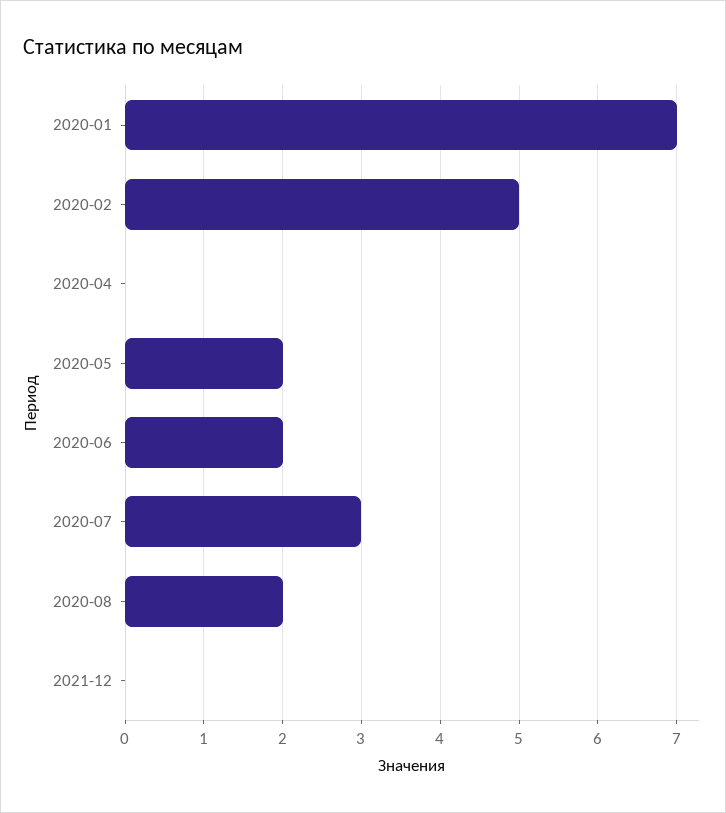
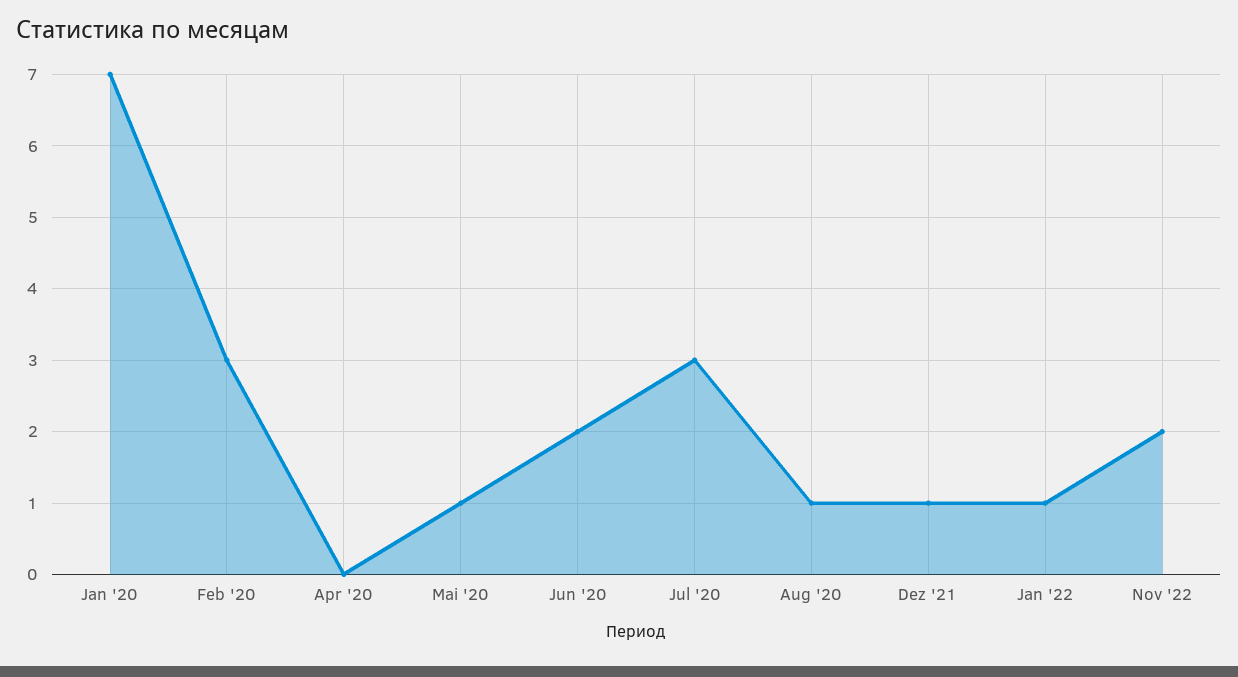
2020-02: 5 -> 3
2020-05: 2 -> 1
2020-08: 2 -> 1
2021-12: 0 -> 1
Jan '22: none -> 1
Nov '22: none -> 2

